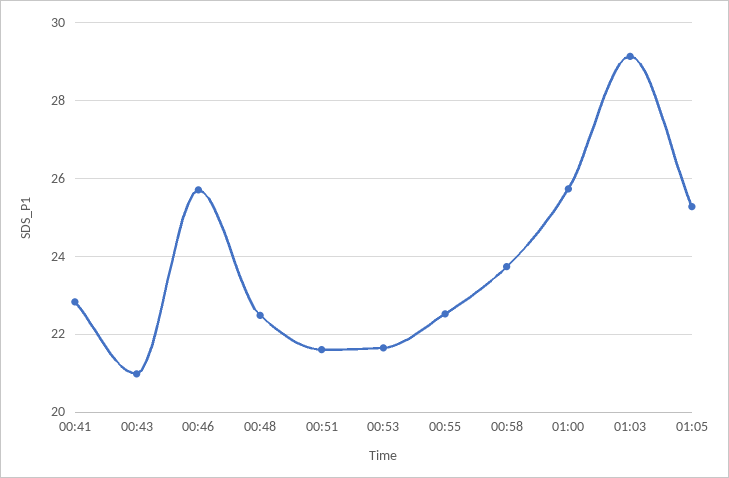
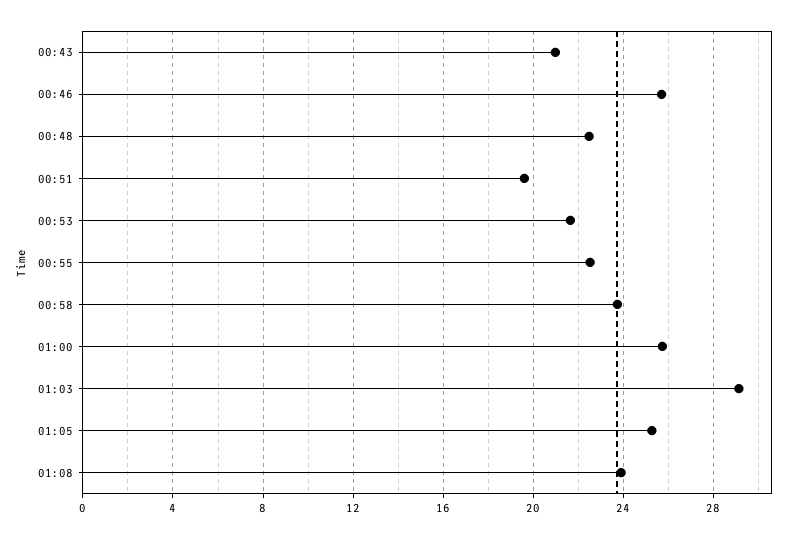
00:41: 22.8 -> none
00:51: 21.6 -> 19.5
01:08: none -> 24

